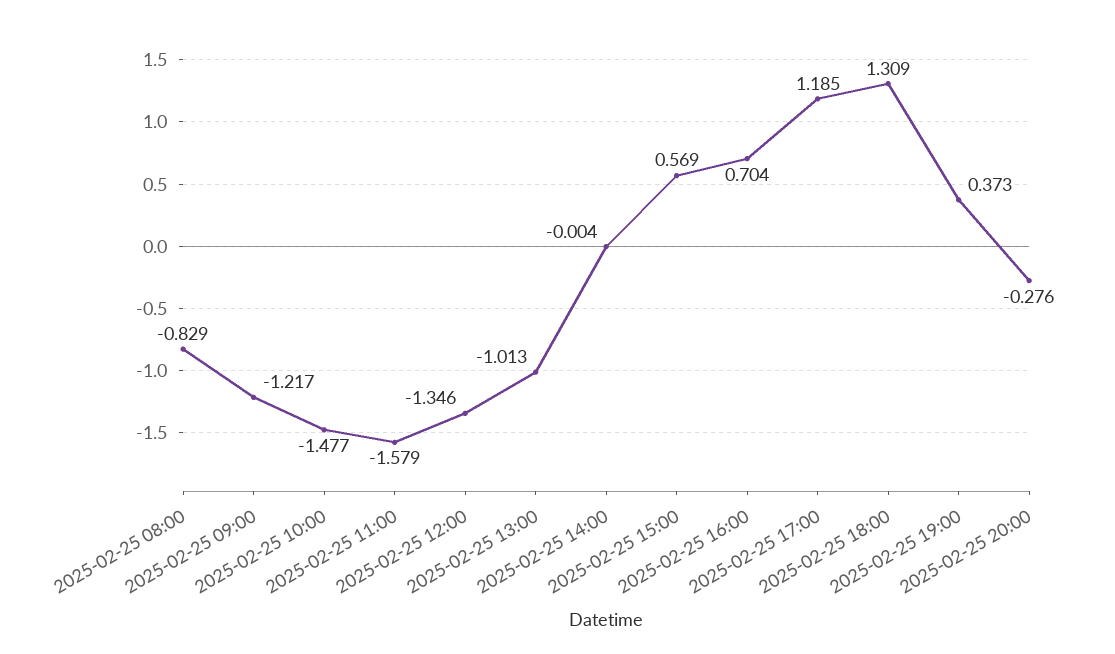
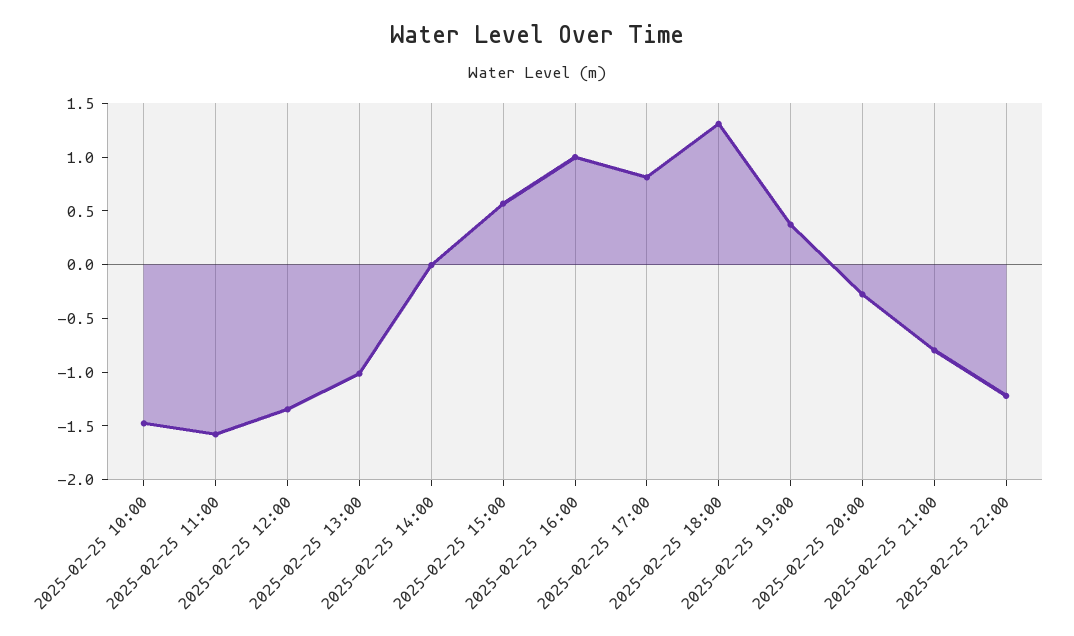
2025-02-25 08:00: -0.829 -> none
2025-02-25 09:00: -1.217 -> none
2025-02-25 16:00: 0.704 -> 1
2025-02-25 17:00: 1.185 -> 0.8
2025-02-25 21:00: none -> -0.8
2025-02-25 22:00: none -> -1.2

